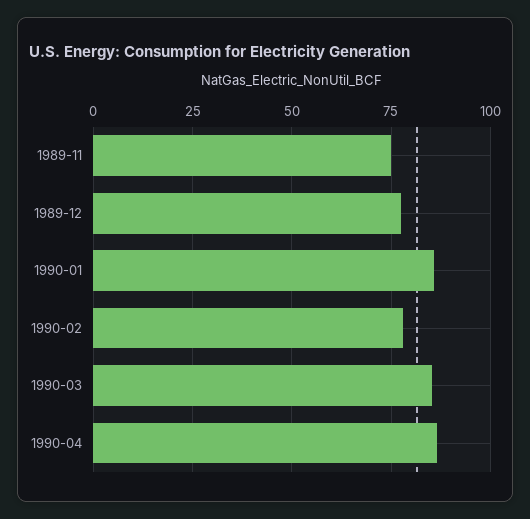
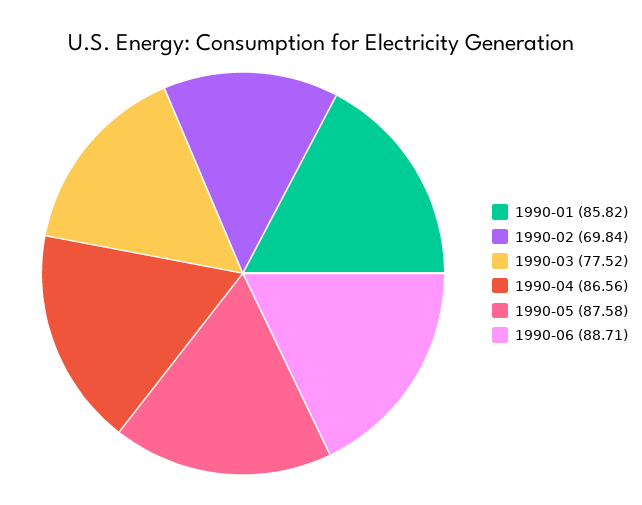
1989-11: 75 -> none
1989-12: 77.5 -> none
1990-02: 77.5 -> 69.84
1990-03: 85 -> 77.52
1990-05: none -> 87.58
1990-06: none -> 88.71

